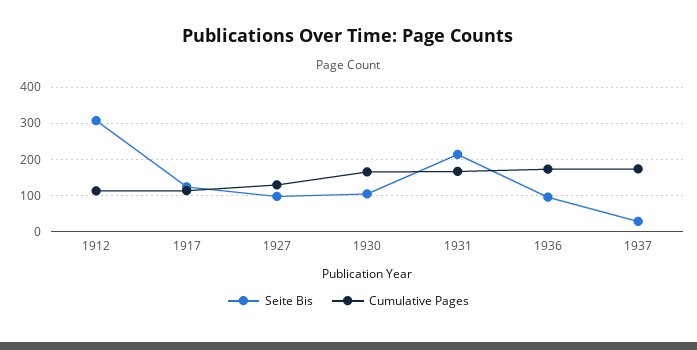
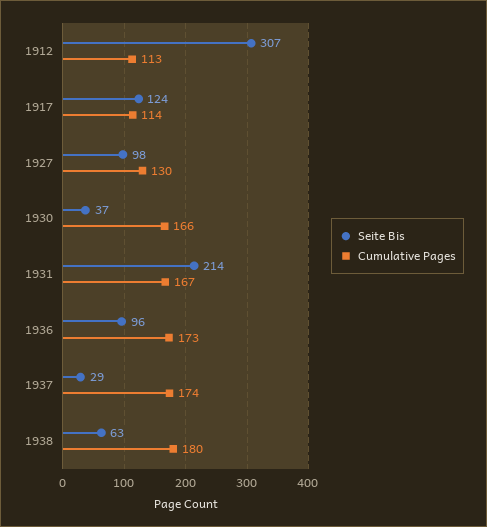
Seite Bis, 1930: 100 -> 37
Seite Bis, 1938: none -> 63
Cumulative Pages, 1938: none -> 180

